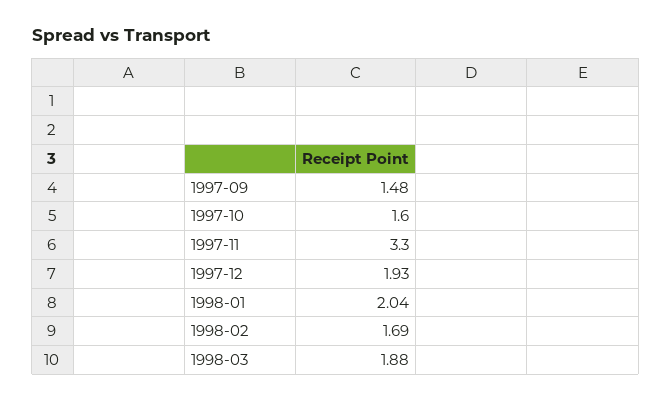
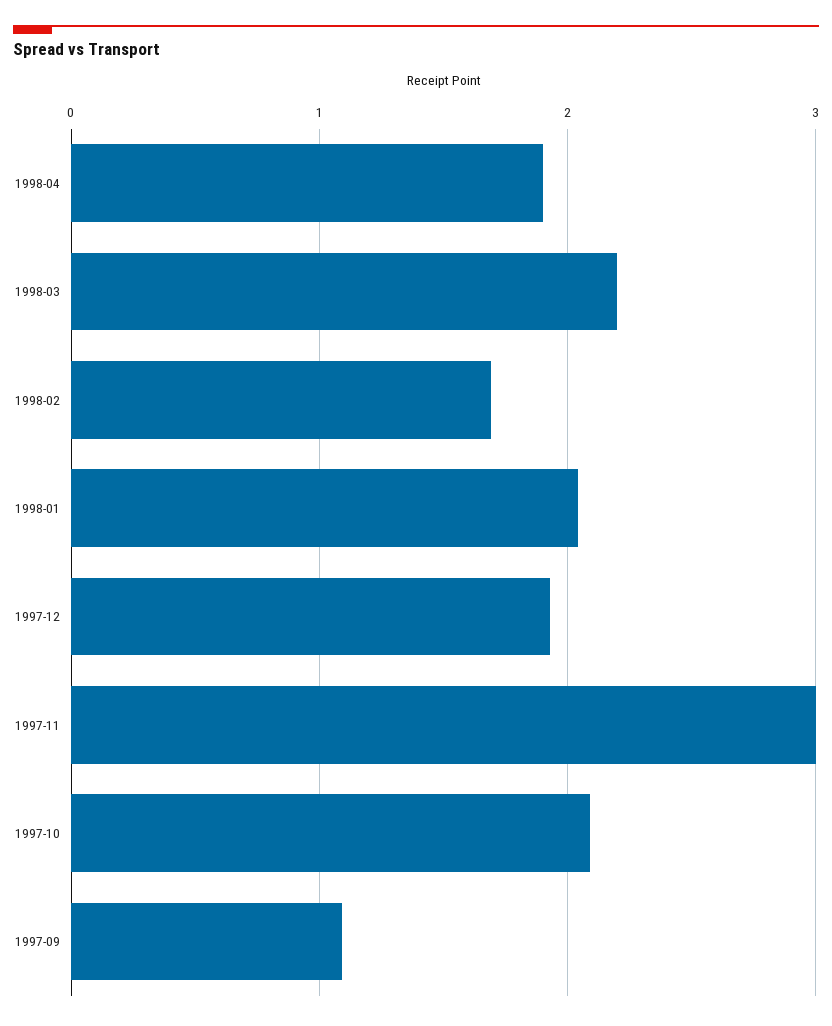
1997-09: 1.48 -> 1.1
1997-10: 1.6 -> 2.1
1997-11: 3.3 -> 3
1998-03: 1.88 -> 2.2
1998-04: none -> 1.9

